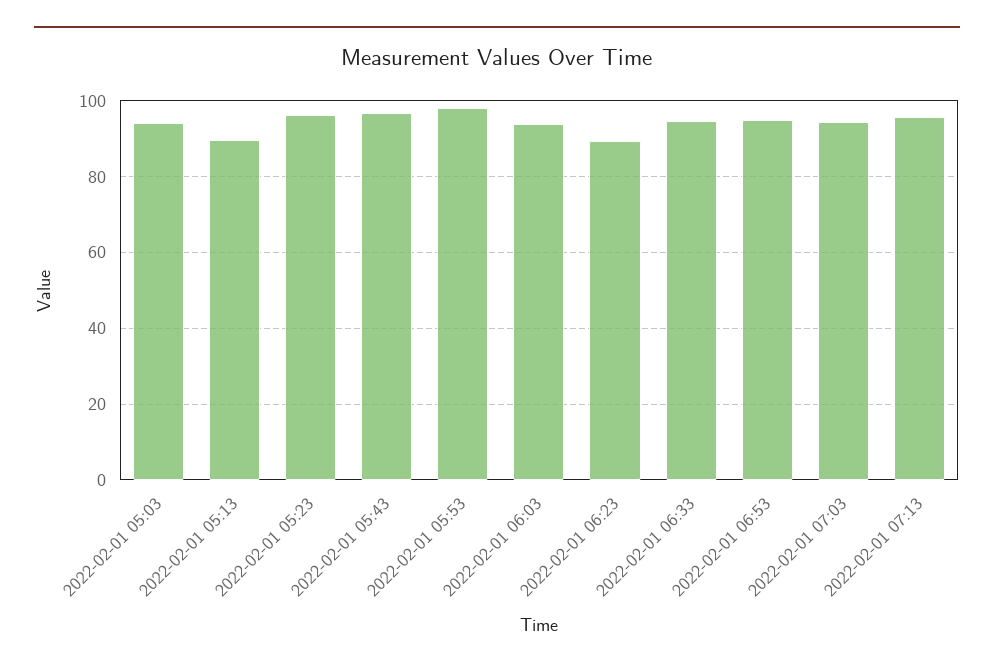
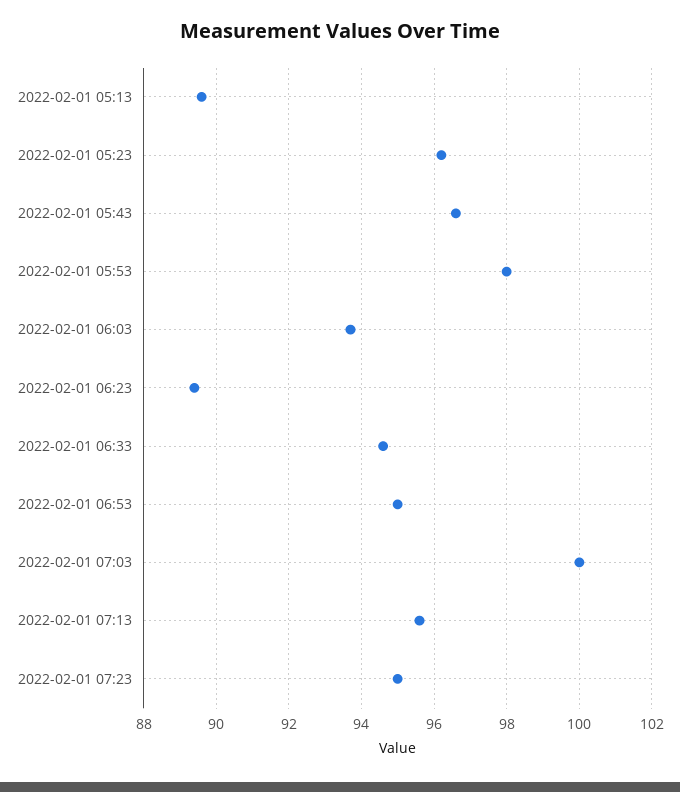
2022-02-01 05:03: 94 -> none
2022-02-01 07:03: 94 -> 100
2022-02-01 07:23: none -> 95

